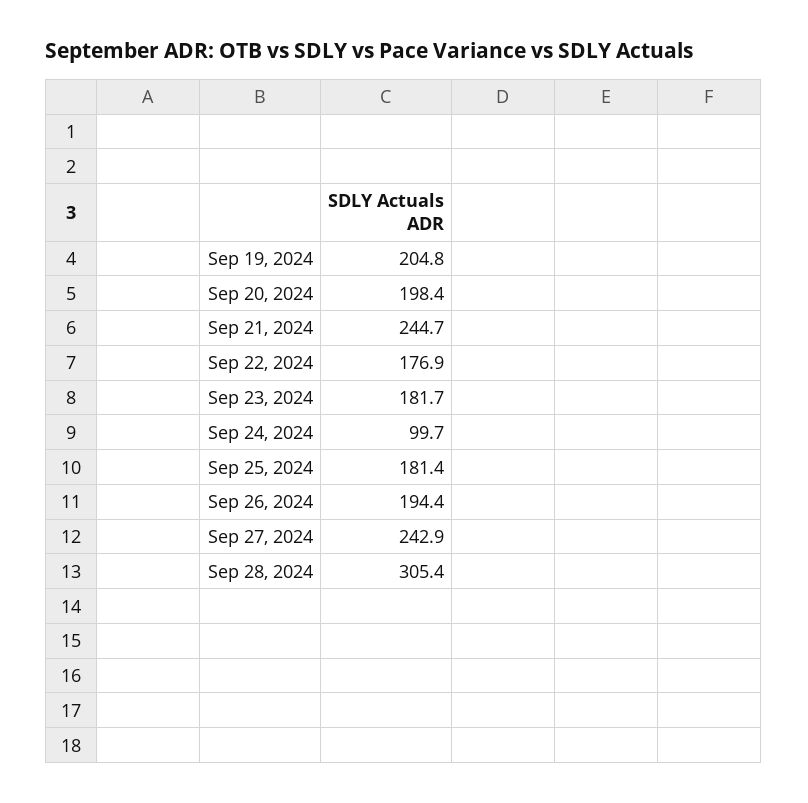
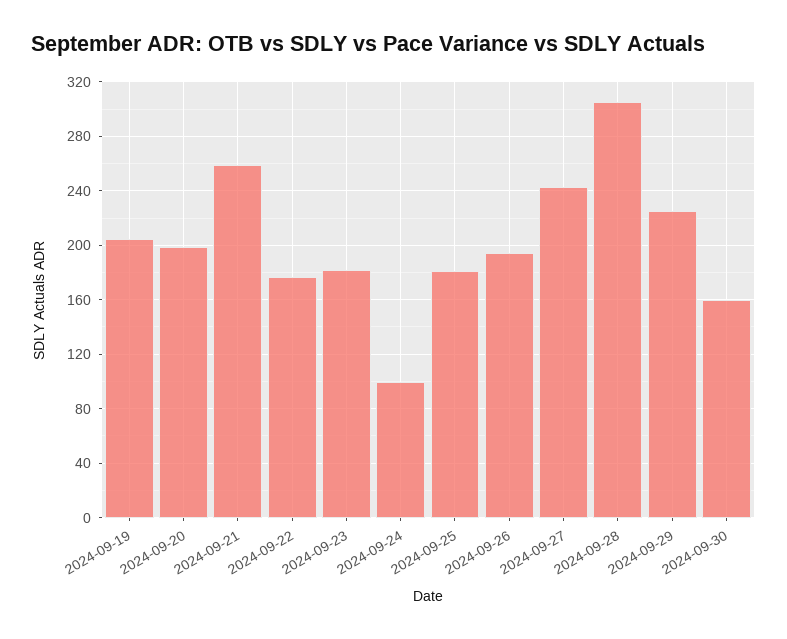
Sep 21, 2024: 244.7 -> 260
2024-09-29: none -> 225
2024-09-30: none -> 160

